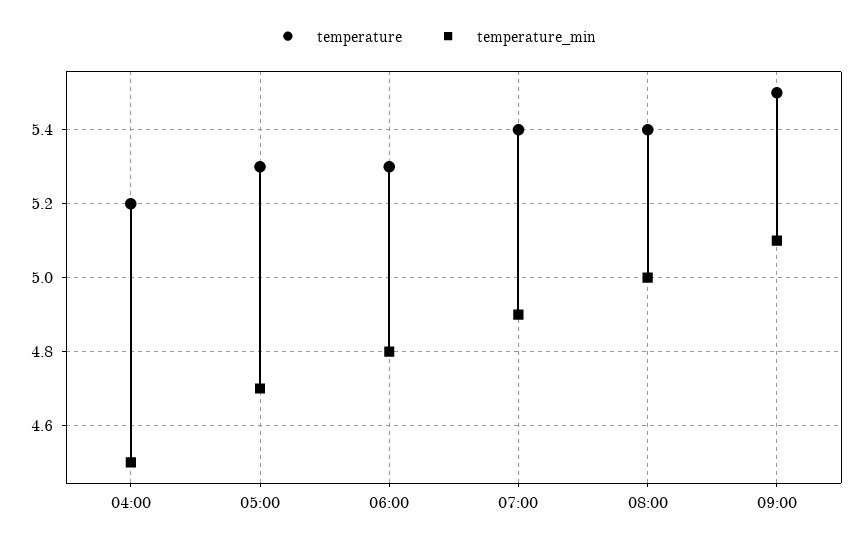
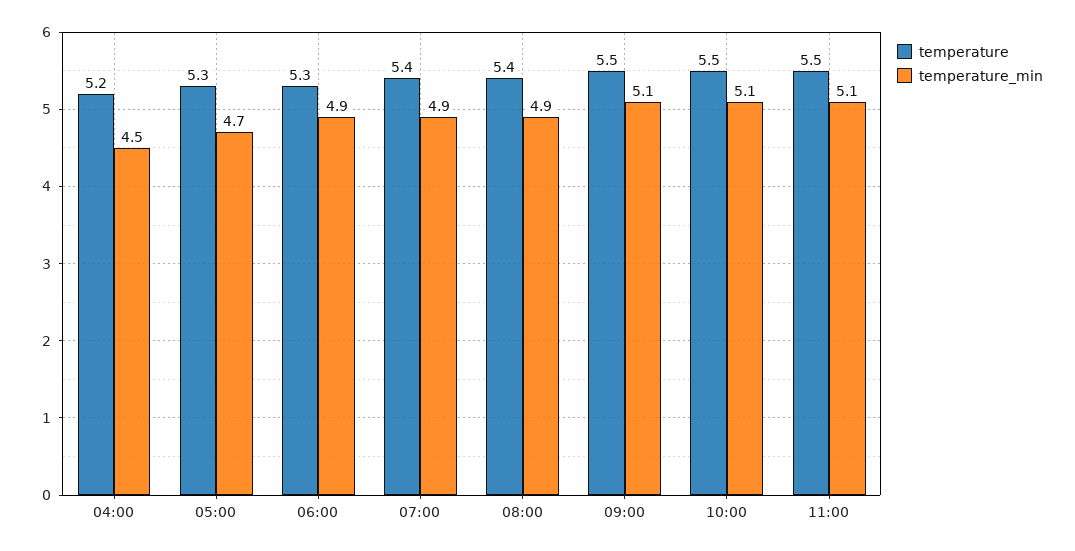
temperature_min, 06:00: 4.8 -> 4.9
temperature_min, 08:00: 5 -> 4.9
temperature, 10:00: none -> 5.5
temperature_min, 10:00: none -> 5.1
temperature, 11:00: none -> 5.5
temperature_min, 11:00: none -> 5.1

